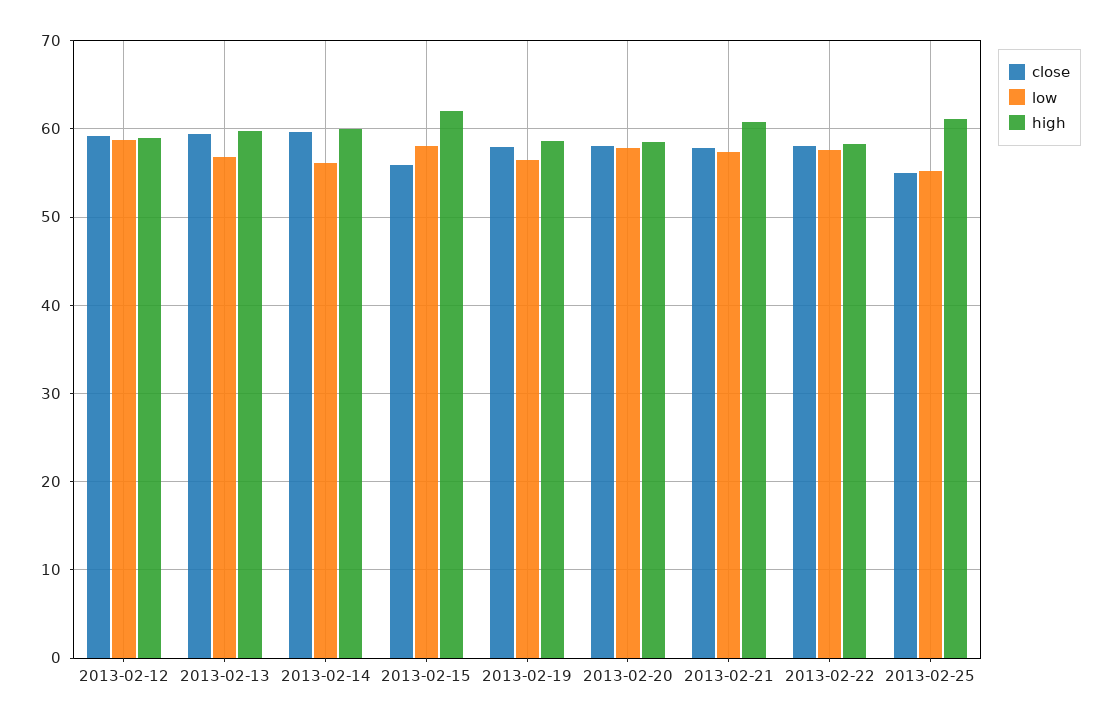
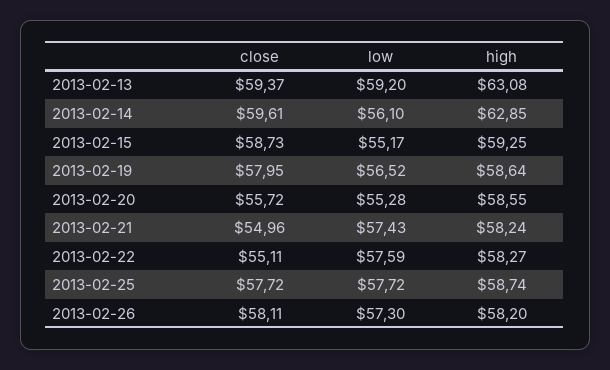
close, 2013-02-12: 59 -> none
low, 2013-02-12: 59 -> none
high, 2013-02-12: 59 -> none
low, 2013-02-13: 57 -> 59.2
high, 2013-02-13: 60 -> 63.08
high, 2013-02-14: 60 -> 62.85
close, 2013-02-15: 56 -> 58.73
low, 2013-02-15: 58 -> 55.17
high, 2013-02-15: 62 -> 59.25
close, 2013-02-20: 58 -> 55.72
low, 2013-02-20: 58 -> 55.28
close, 2013-02-21: 58 -> 54.96
high, 2013-02-21: 61 -> 58.24
close, 2013-02-22: 58 -> 55.11
close, 2013-02-25: 55 -> 57.72
low, 2013-02-25: 55 -> 57.72
high, 2013-02-25: 61 -> 58.74
close, 2013-02-26: none -> 58.11
low, 2013-02-26: none -> 57.3
high, 2013-02-26: none -> 58.2

